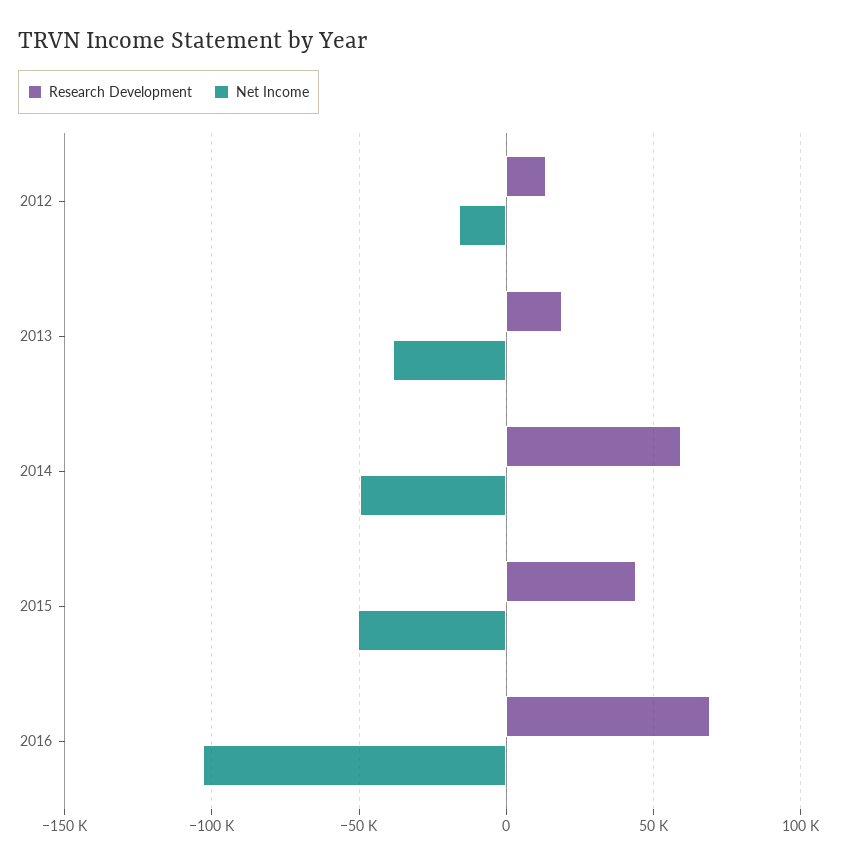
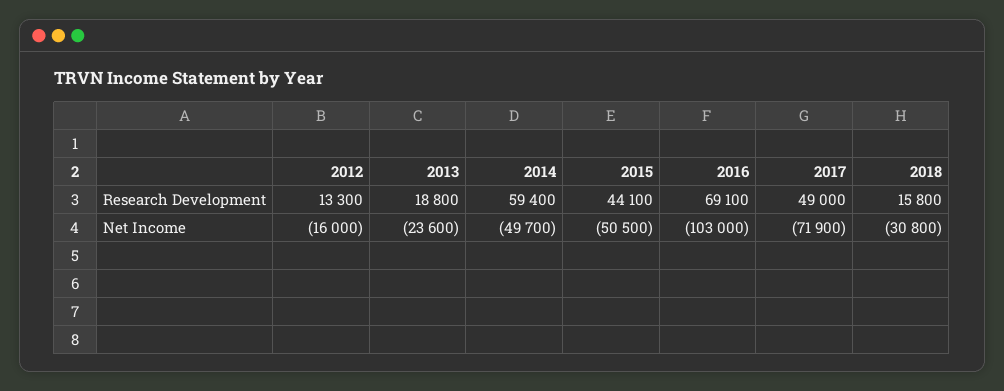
Net Income, 2013: -40000 -> -23600
Research Development, 2017: none -> 49000
Research Development, 2018: none -> 15800
Net Income, 2017: none -> -71900
Net Income, 2018: none -> -30800

